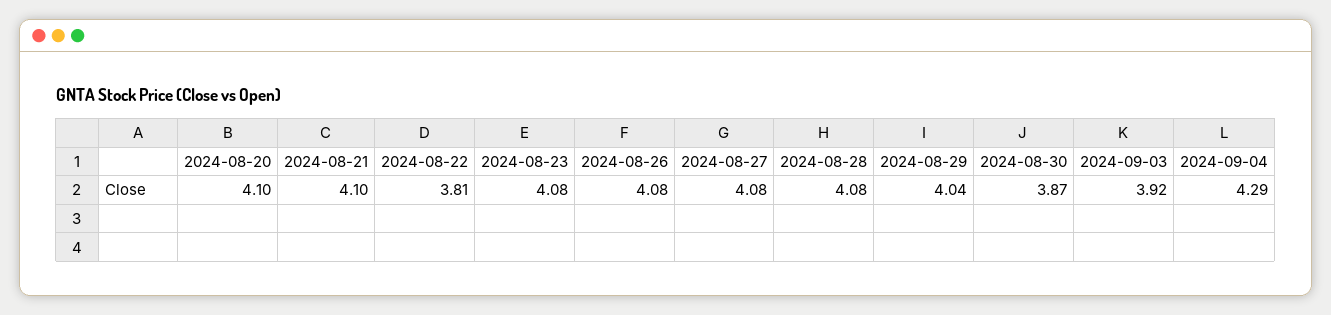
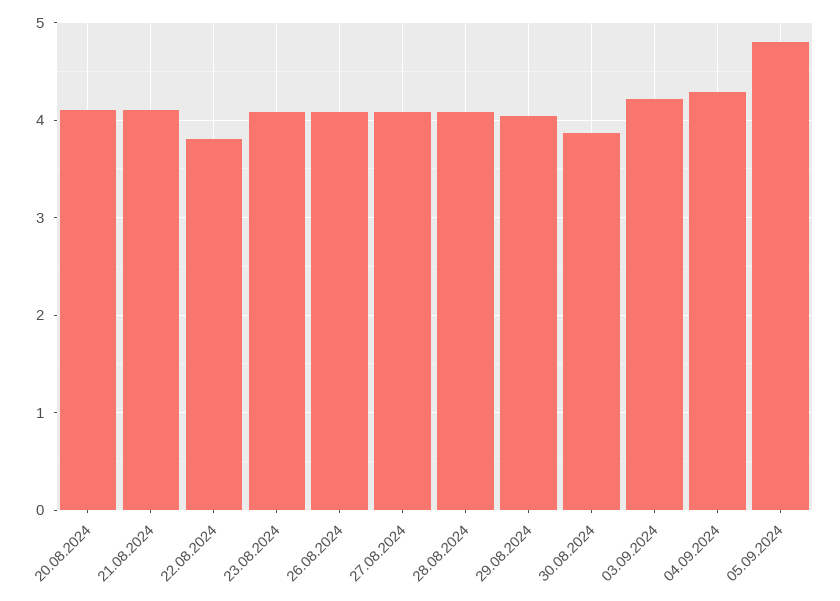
2024-09-03: 3.92 -> 4.2
05.09.2024: none -> 4.8

